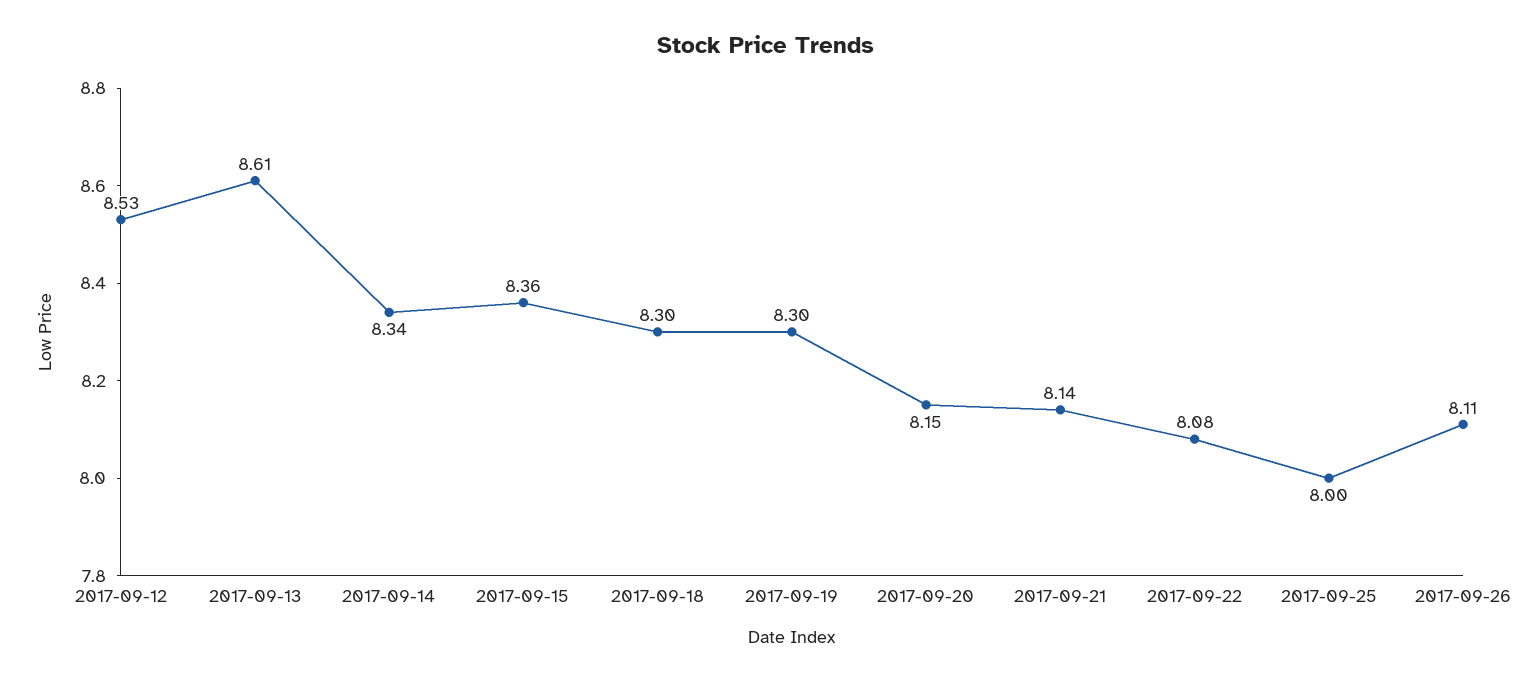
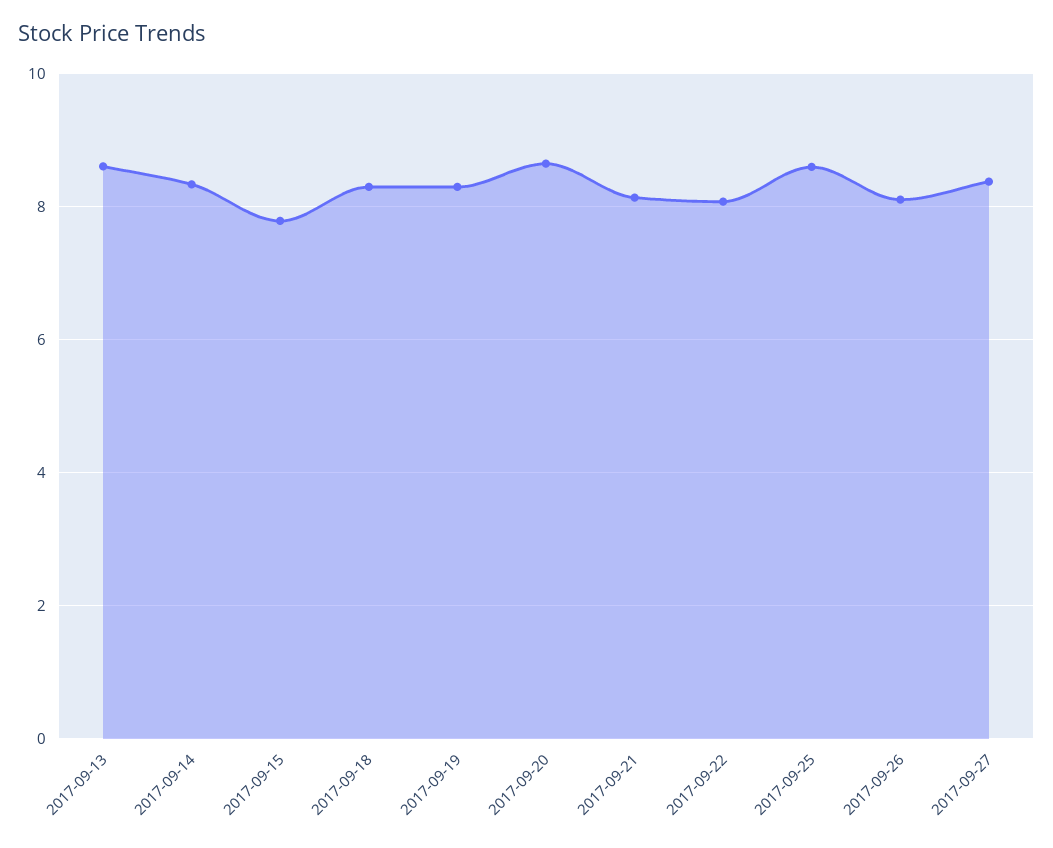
2017-09-12: 8.53 -> none
2017-09-15: 8.36 -> 7.8
2017-09-20: 8.15 -> 8.6
2017-09-25: 8 -> 8.6
2017-09-27: none -> 8.4

